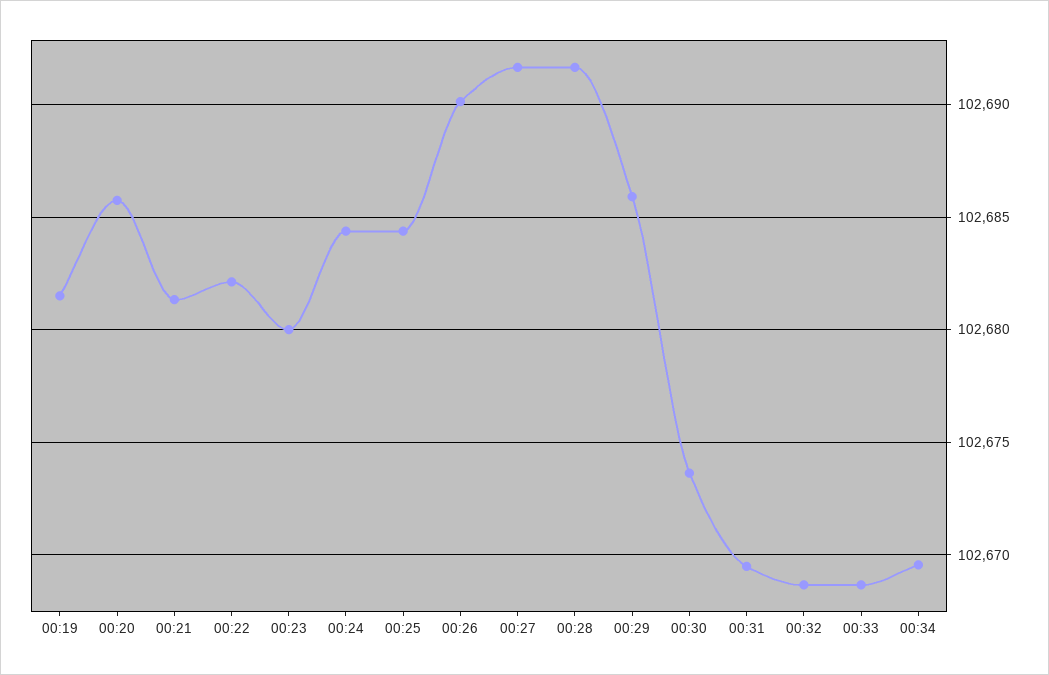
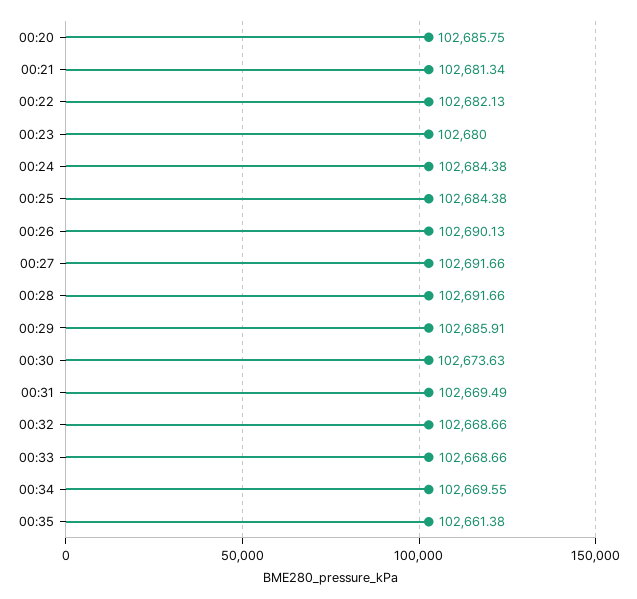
00:19: 102681.5 -> none
00:35: none -> 102661.38

